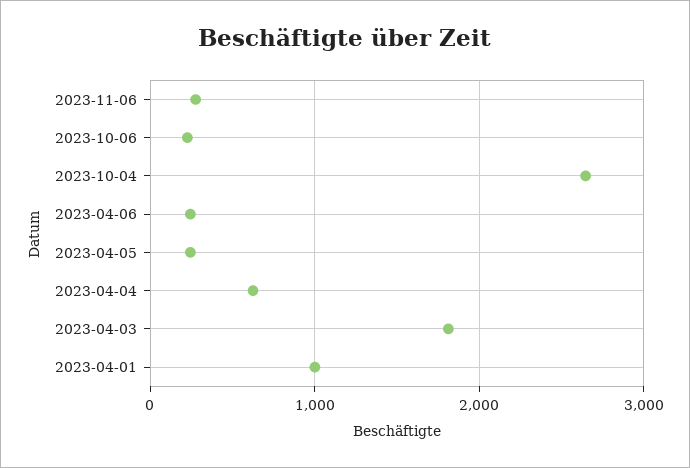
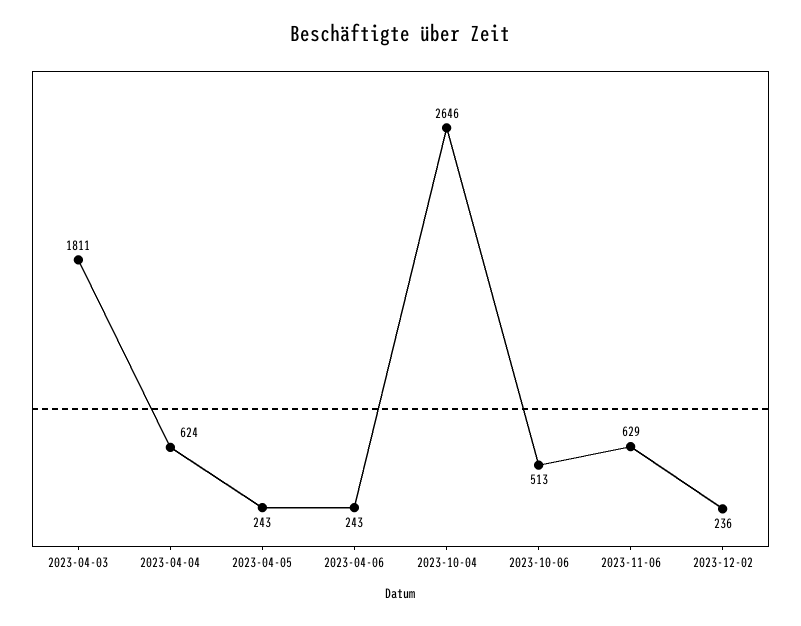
2023-11-06: 300 -> 629
2023-10-06: 200 -> 513
2023-04-01: 1000 -> none
2023-12-02: none -> 236

